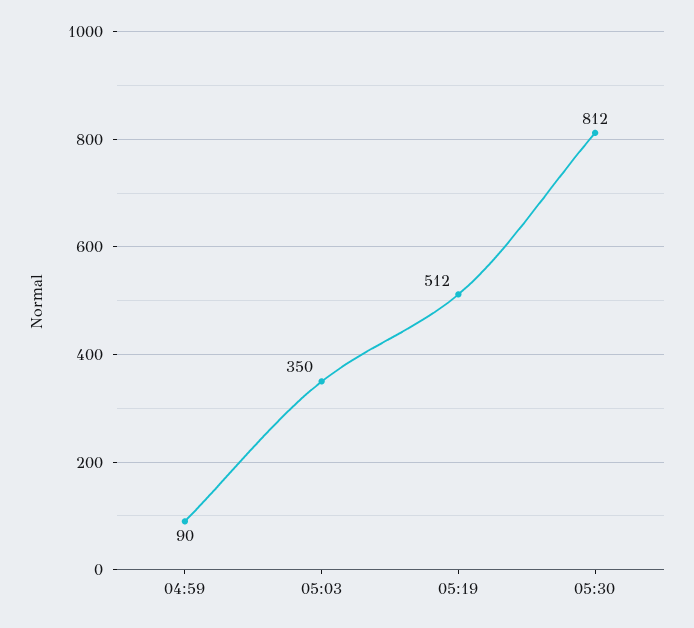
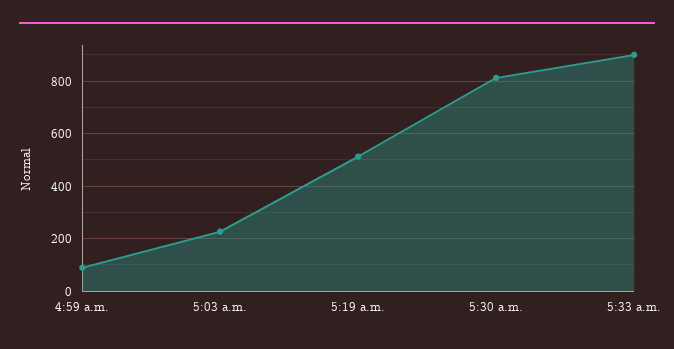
05:03: 350 -> 225
5:33 a.m.: none -> 900

